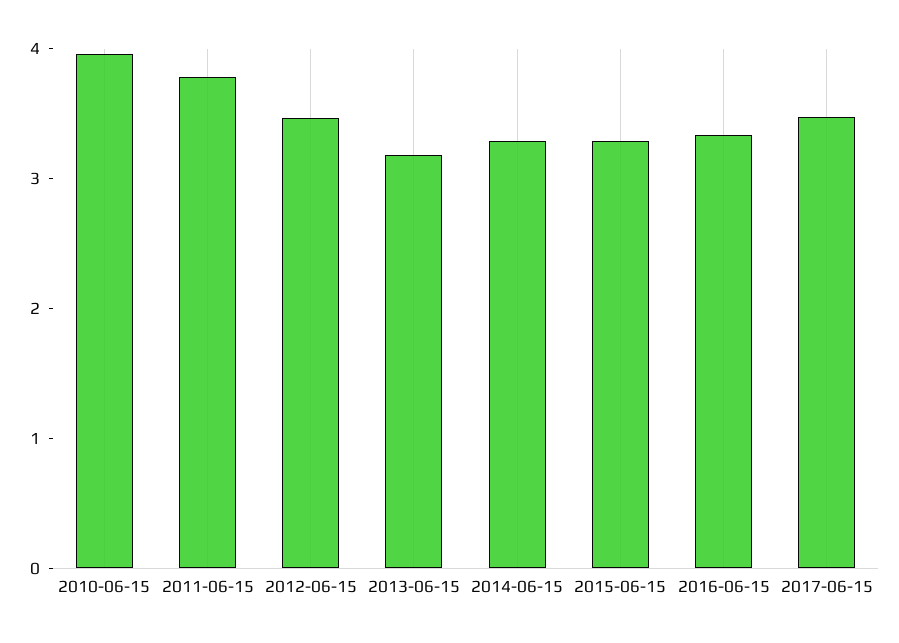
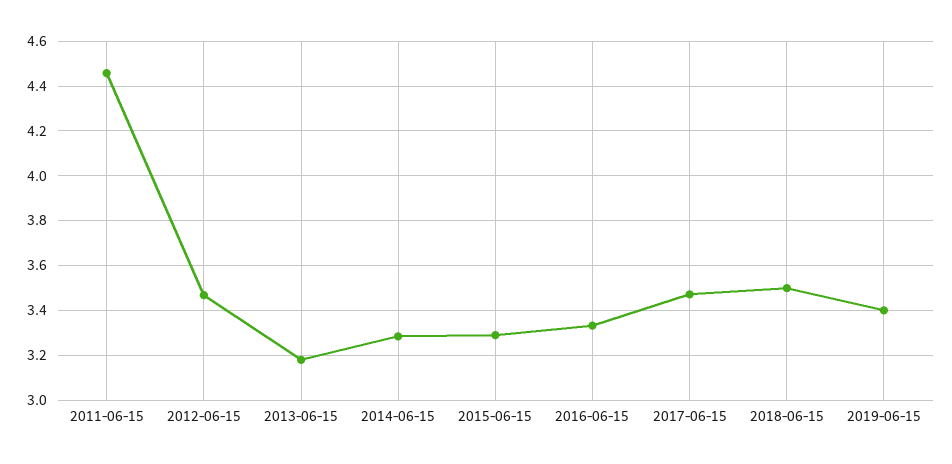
2010-06-15: 4 -> none
2011-06-15: 3.8 -> 4.45
2018-06-15: none -> 3.5
2019-06-15: none -> 3.4

